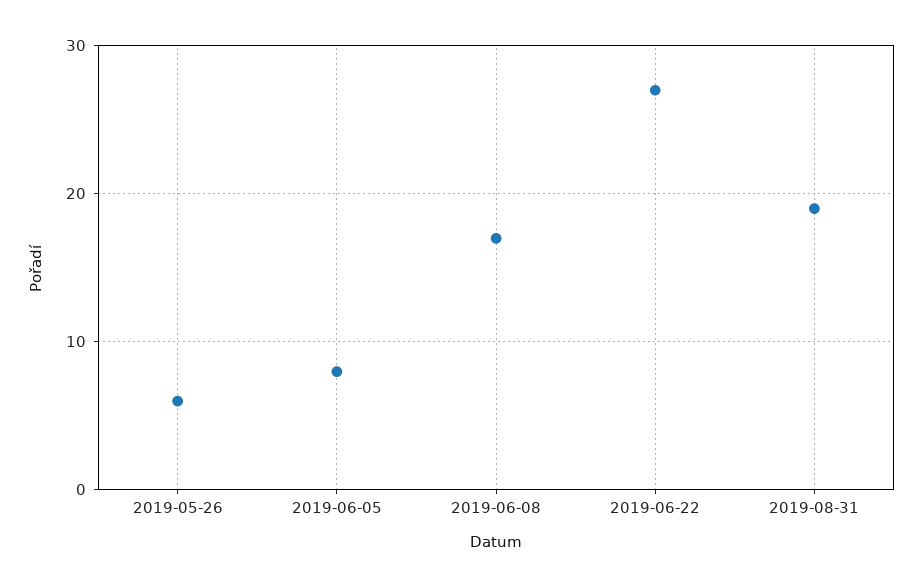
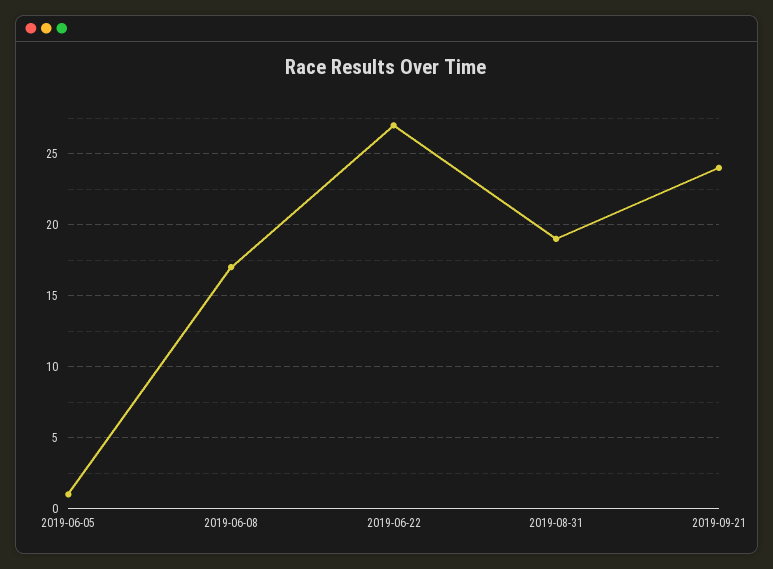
2019-05-26: 6 -> none
2019-06-05: 8 -> 1
2019-09-21: none -> 24

